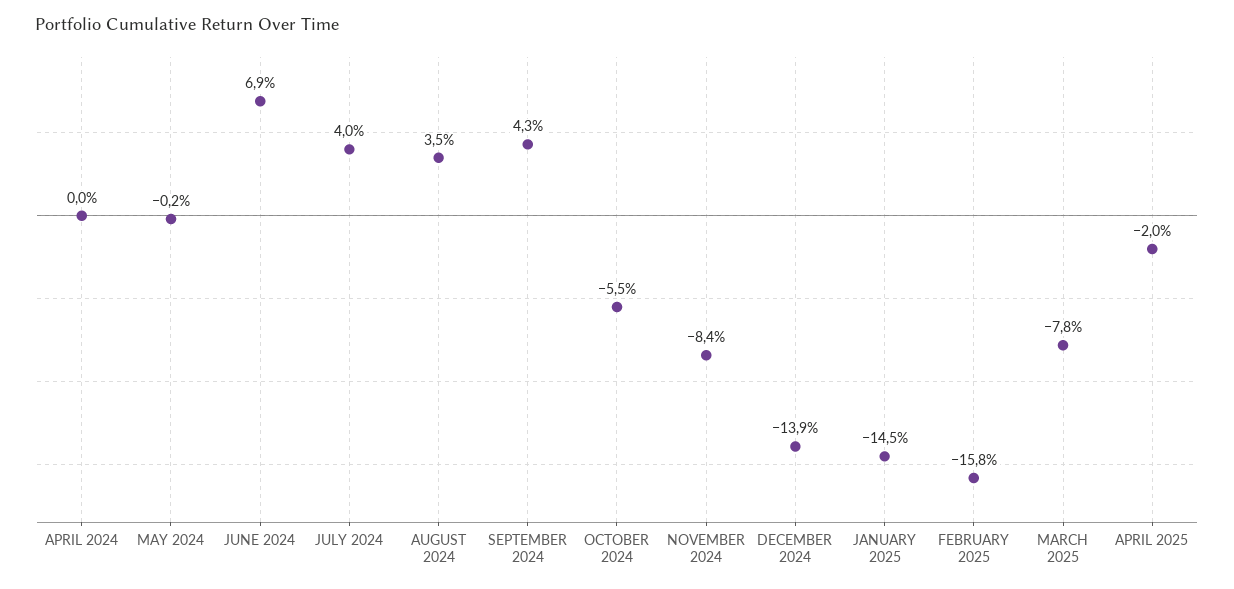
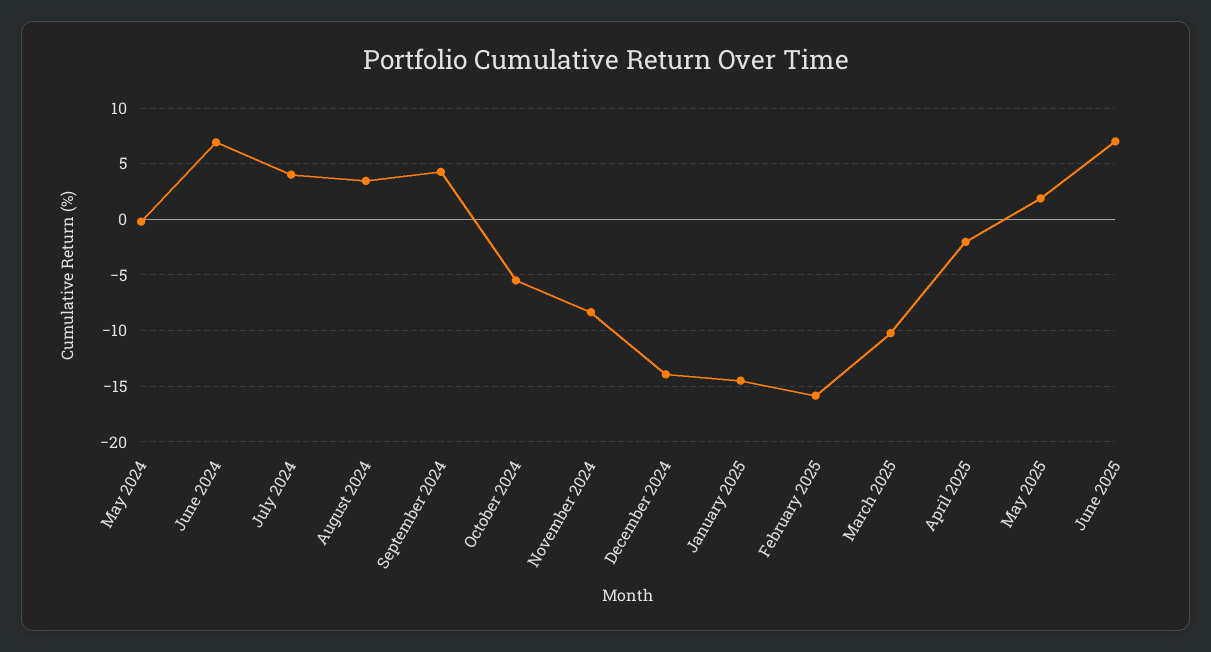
APRIL 2024: 0 -> none
MARCH 2025: -7.8 -> -10
May 2025: none -> 2
June 2025: none -> 7

